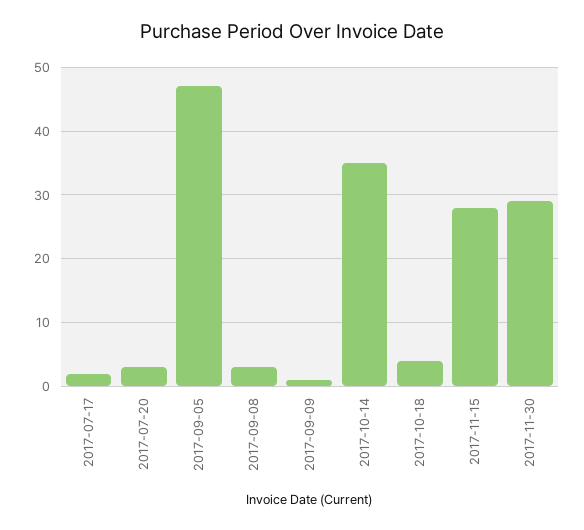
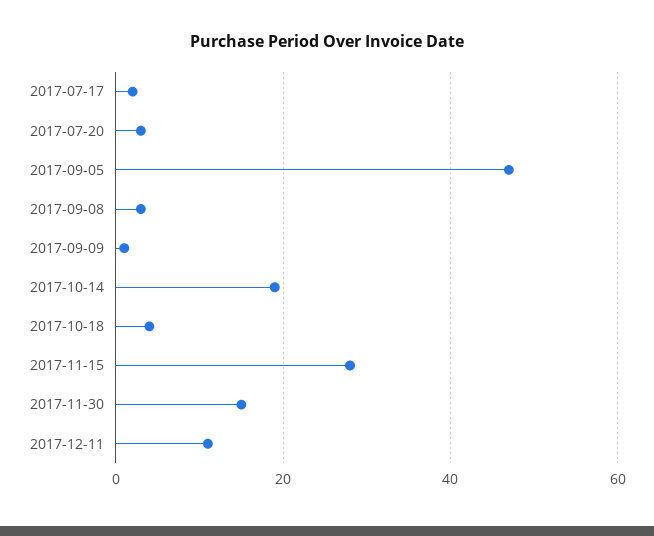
2017-10-14: 35 -> 20
2017-11-30: 29 -> 15
2017-12-11: none -> 10

